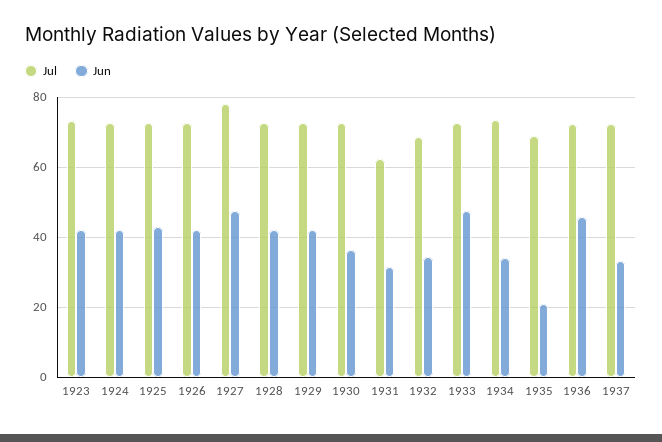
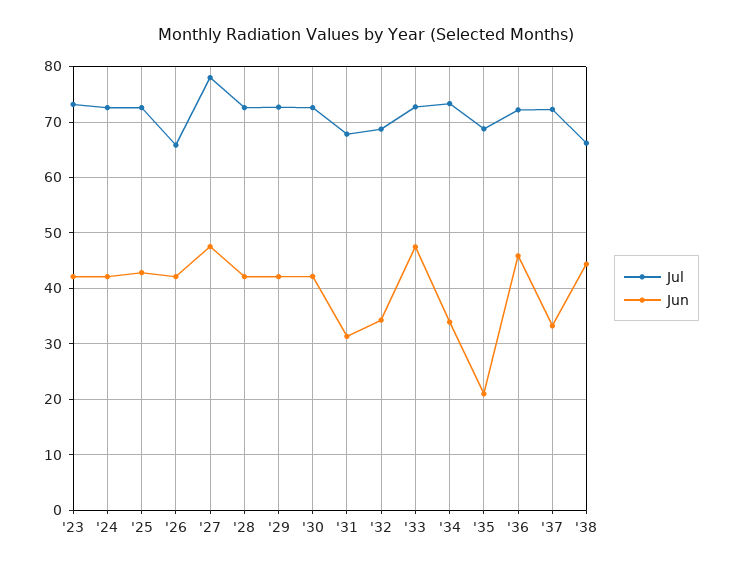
Jul, 1926: 72 -> 66
Jun, 1930: 36 -> 42
Jul, 1931: 62 -> 68
Jul, '38: none -> 66
Jun, '38: none -> 44

